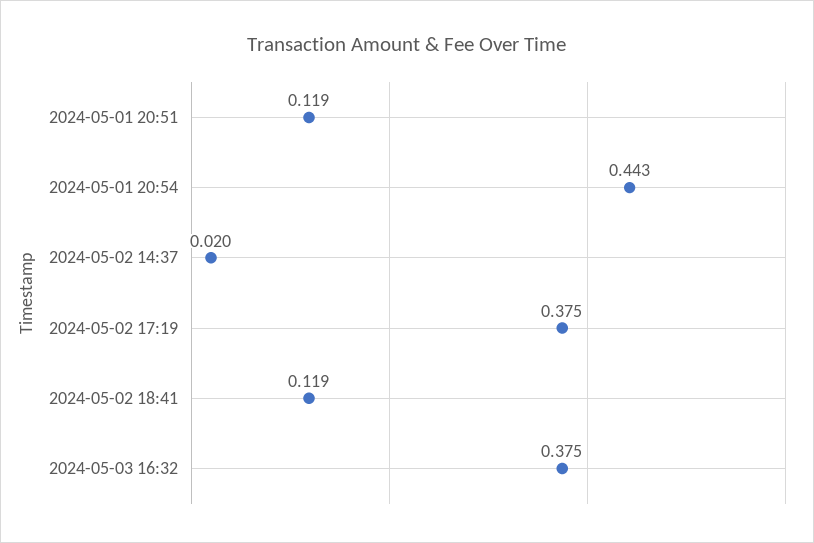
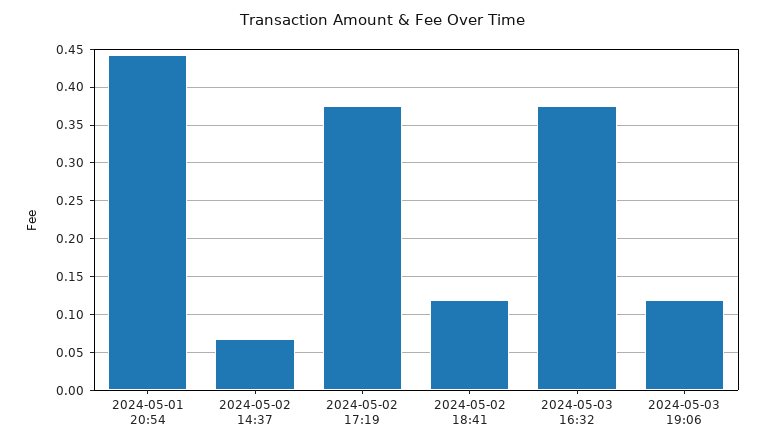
2024-05-01 20:51: 0.119 -> none
2024-05-02 14:37: 0.02 -> 0.07
2024-05-03 19:06: none -> 0.12

